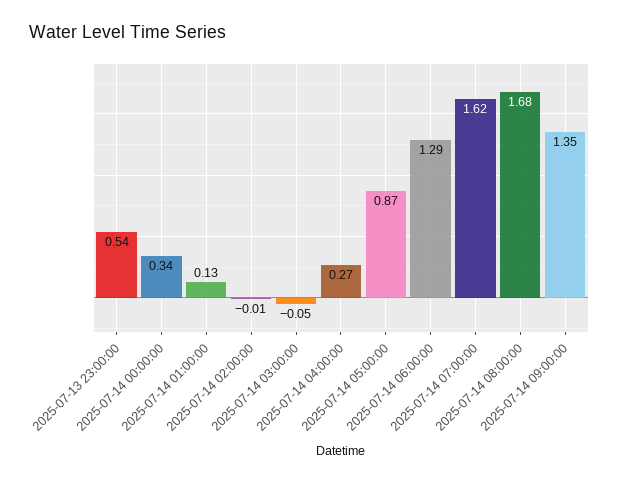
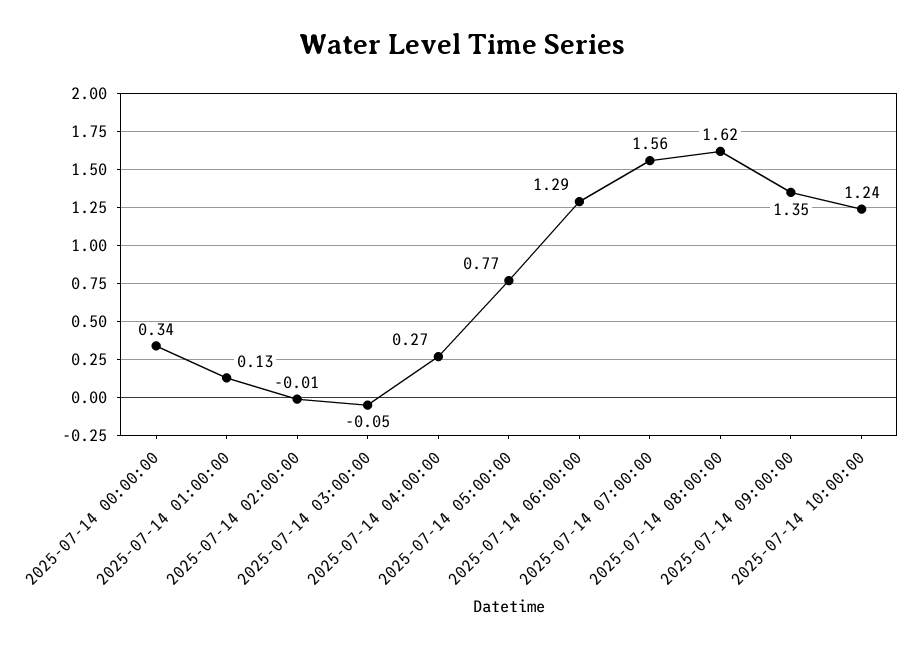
2025-07-13 23:00:00: 0.54 -> none
2025-07-14 05:00:00: 0.87 -> 0.77
2025-07-14 07:00:00: 1.62 -> 1.56
2025-07-14 08:00:00: 1.68 -> 1.62
2025-07-14 10:00:00: none -> 1.24

